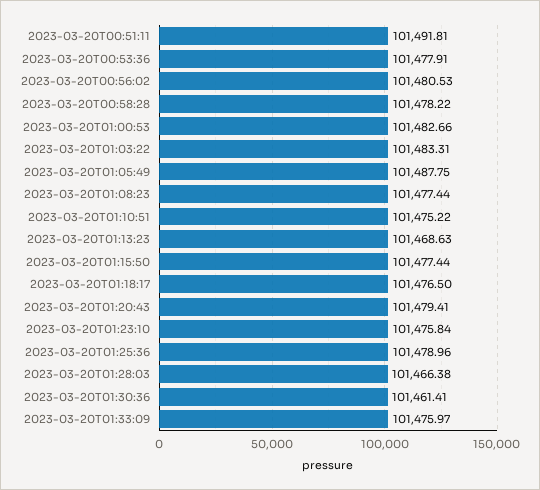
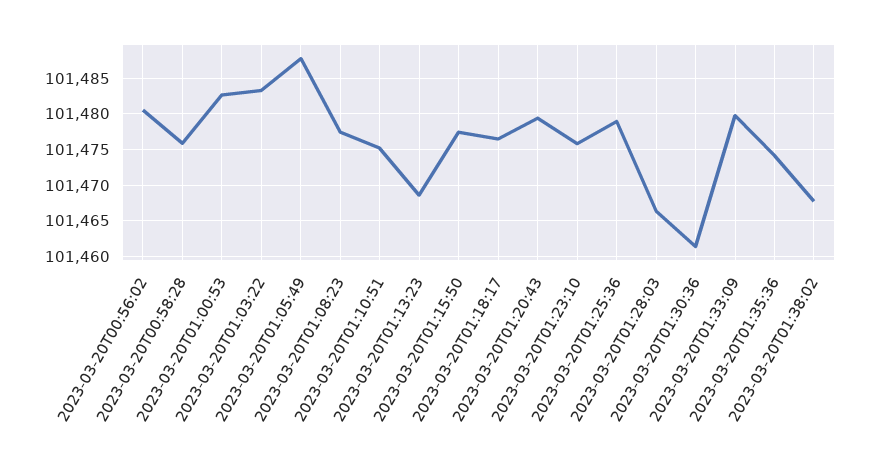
2023-03-20T00:51:11: 101491.81 -> none
2023-03-20T00:53:36: 101477.91 -> none
2023-03-20T00:58:28: 101478.22 -> 101476
2023-03-20T01:33:09: 101475.97 -> 101480
2023-03-20T01:35:36: none -> 101474
2023-03-20T01:38:02: none -> 101468

